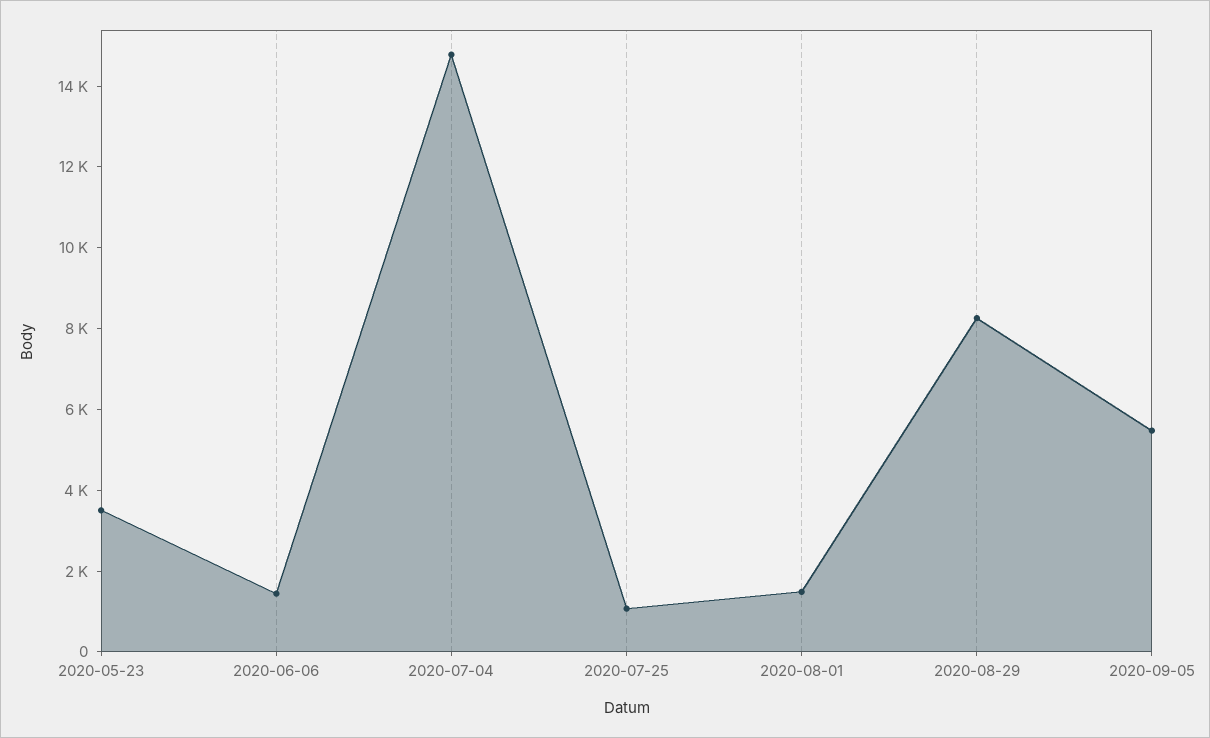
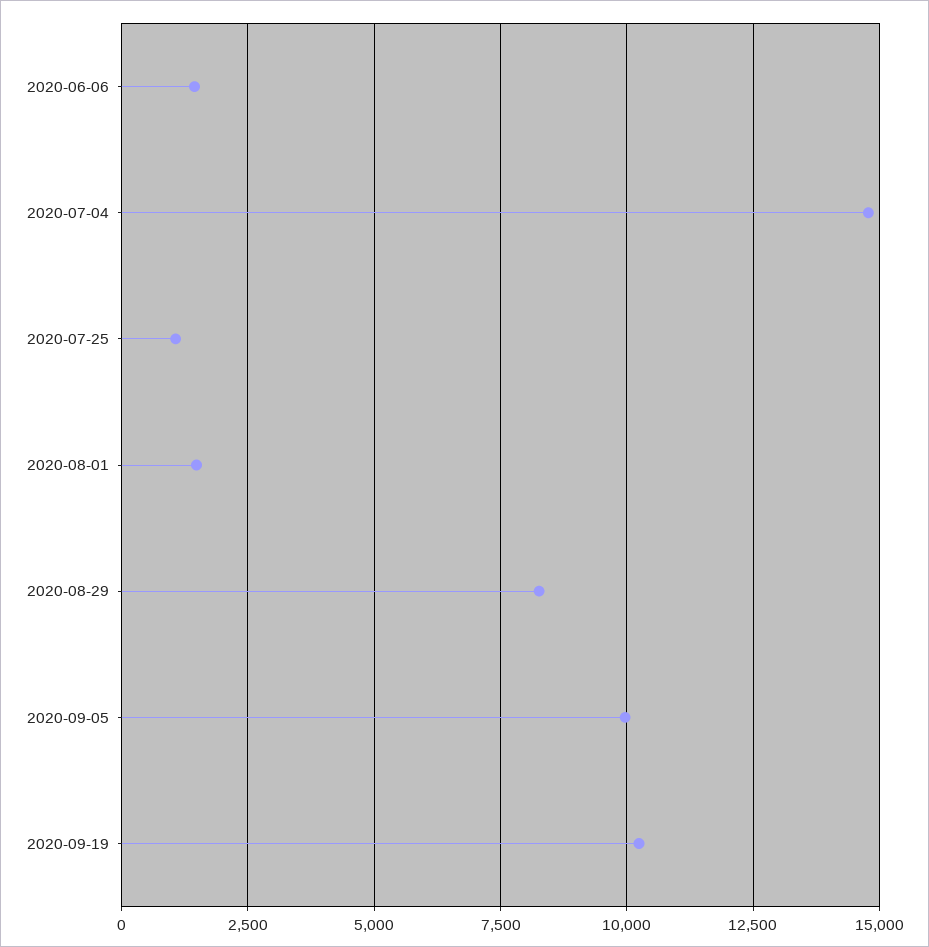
2020-05-23: 3500 -> none
2020-09-05: 5500 -> 10000
2020-09-19: none -> 10250

